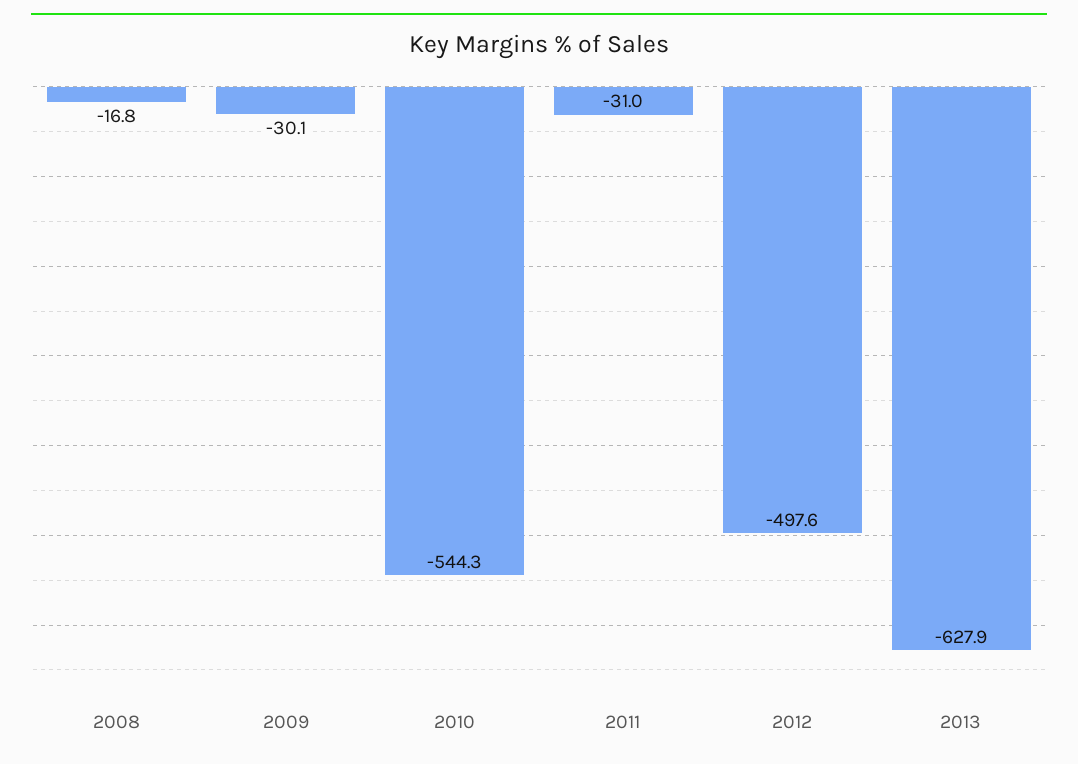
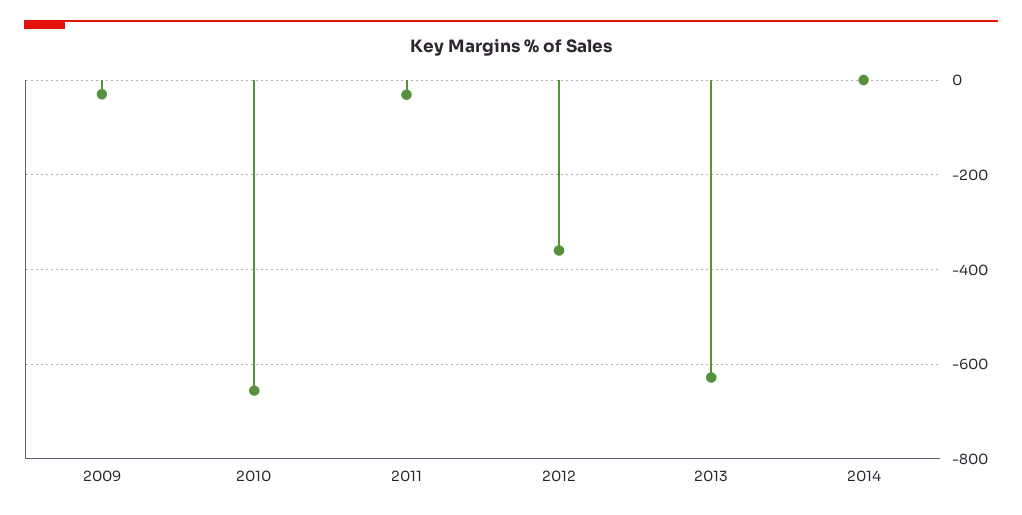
2008: -16.8 -> none
2010: -544.3 -> -660
2012: -497.6 -> -360
2014: none -> 0

